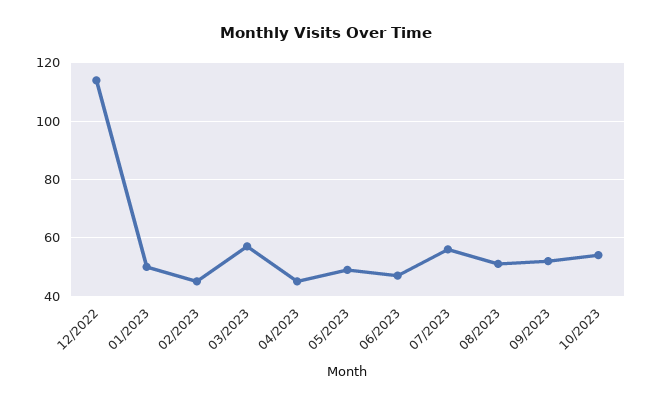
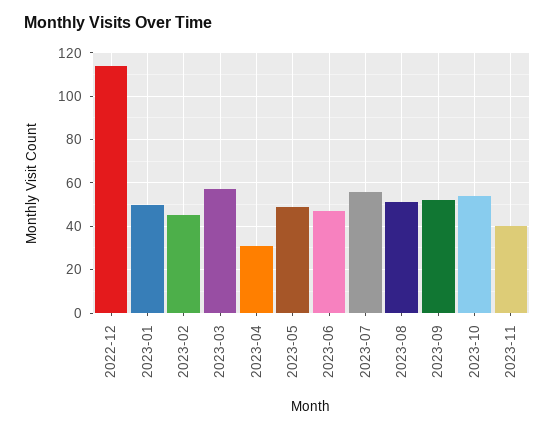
04/2023: 45 -> 30
2023-11: none -> 40

